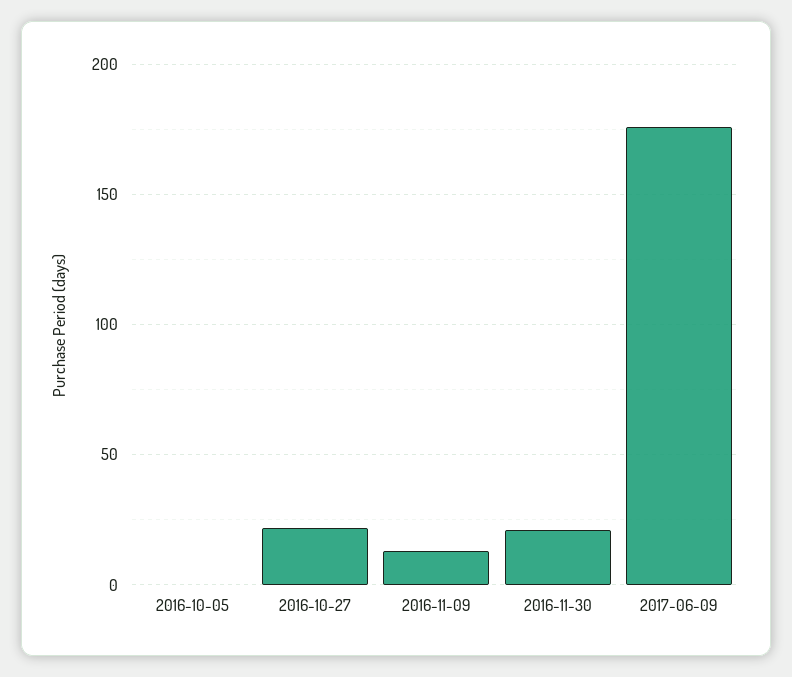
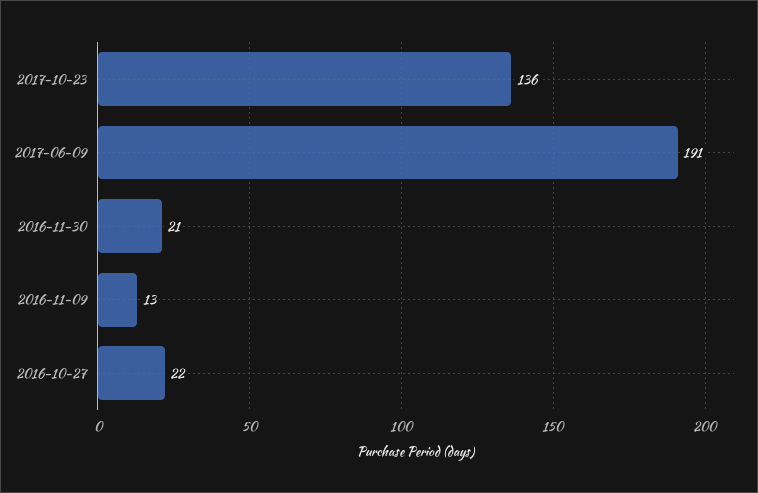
2016-10-05: 0 -> none
2017-06-09: 175 -> 191
2017-10-23: none -> 136

